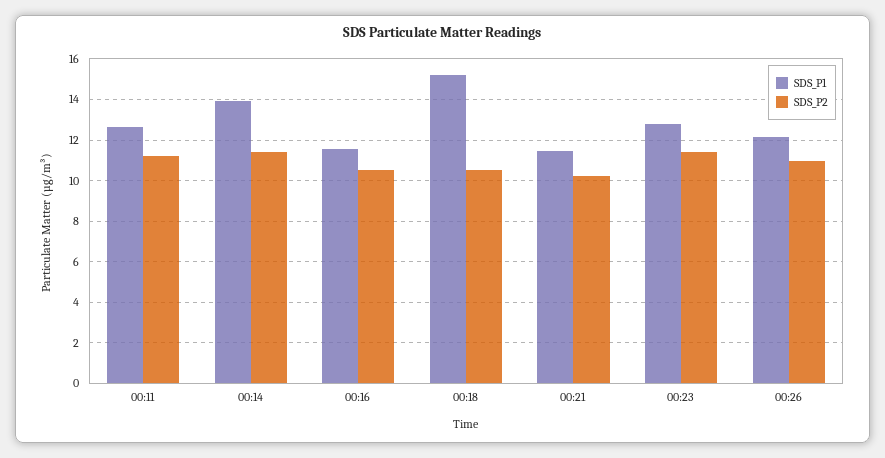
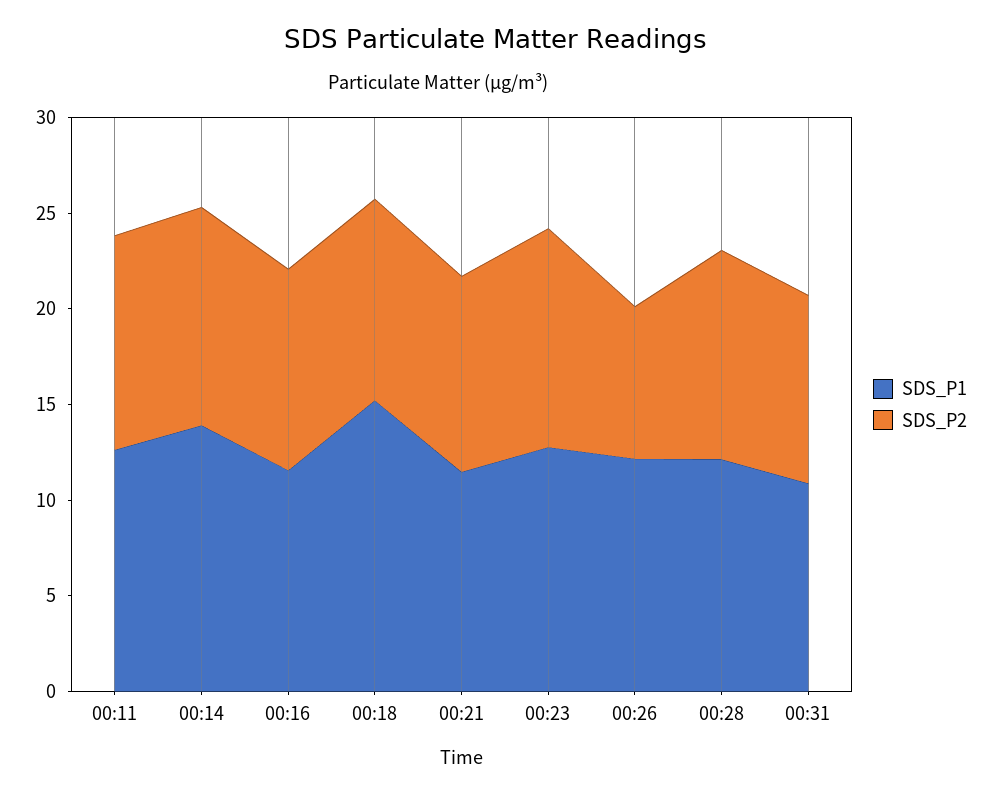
SDS_P2, 00:26: 11 -> 8
SDS_P1, 00:28: none -> 12
SDS_P2, 00:28: none -> 11
SDS_P1, 00:31: none -> 11
SDS_P2, 00:31: none -> 10

